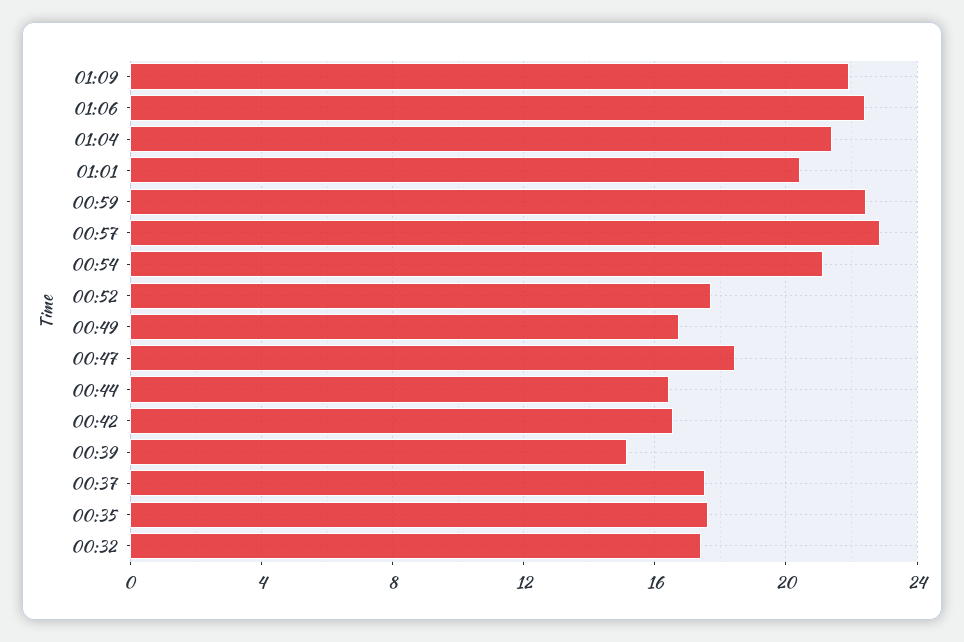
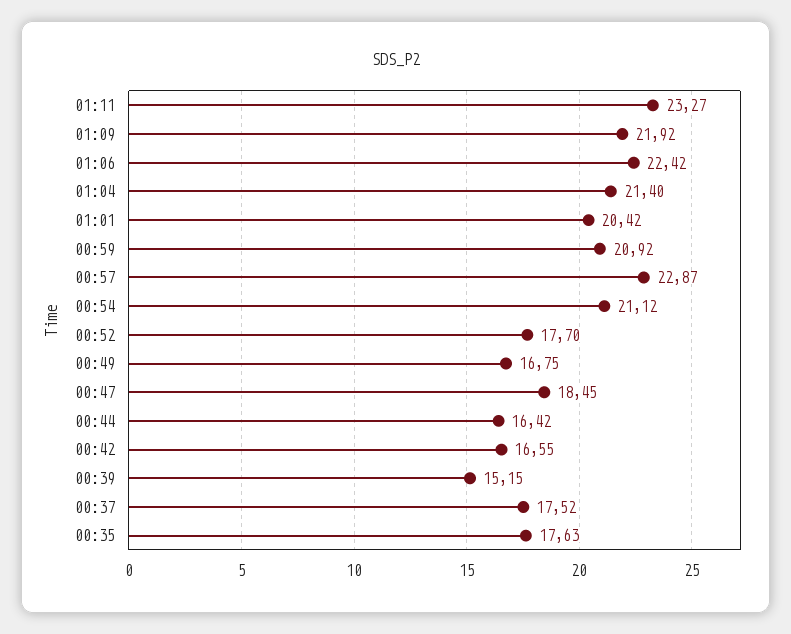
00:59: 22.5 -> 20.92
00:32: 17.5 -> none
01:11: none -> 23.27

